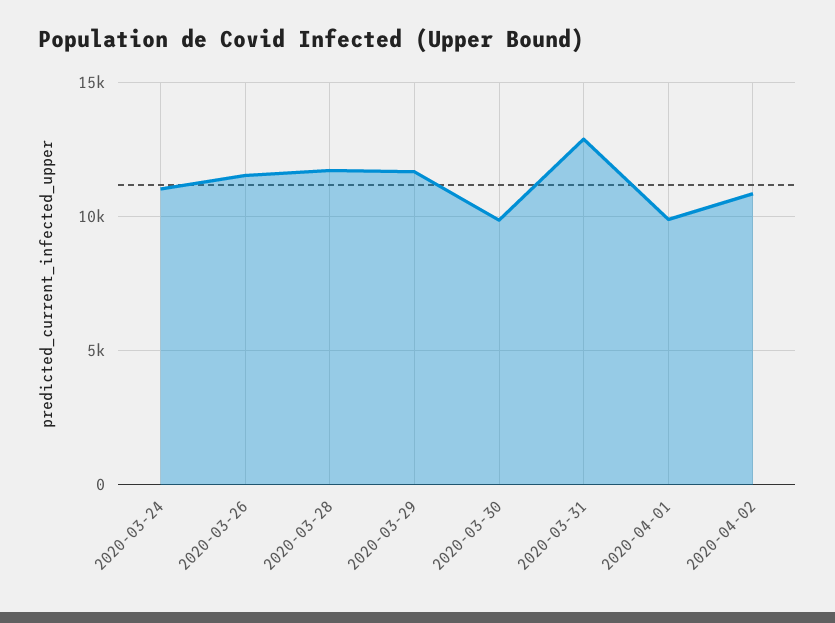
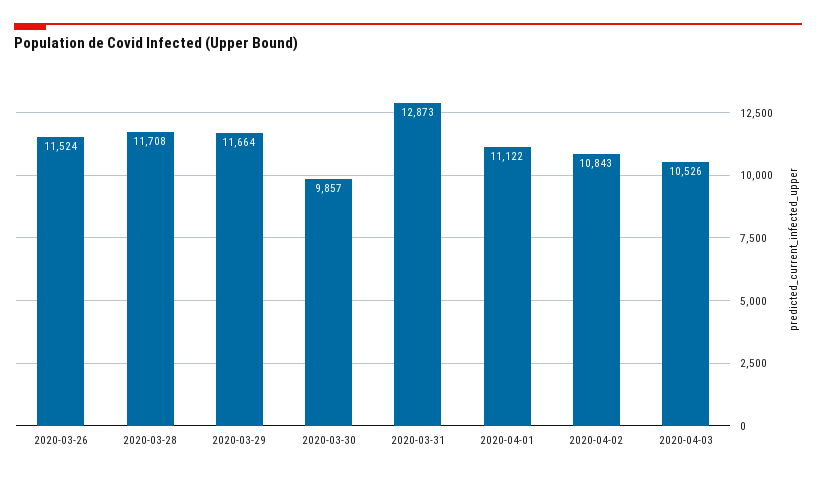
2020-03-24: 11000 -> none
2020-04-01: 10000 -> 11122
2020-04-03: none -> 10526

